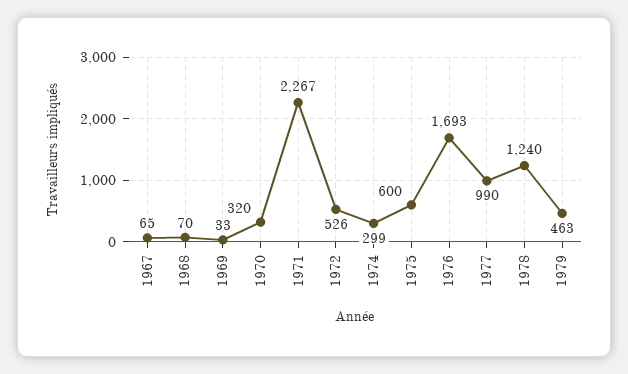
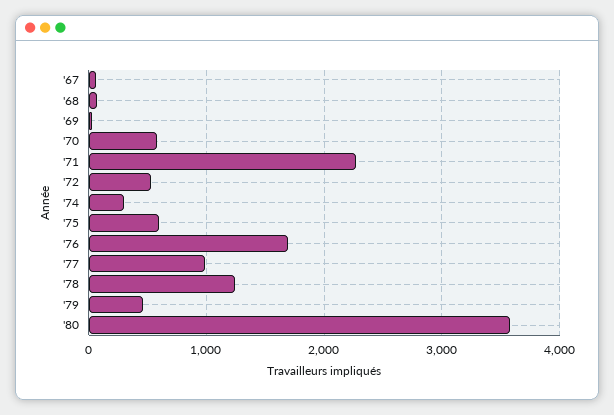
1970: 320 -> 600
'80: none -> 3600

